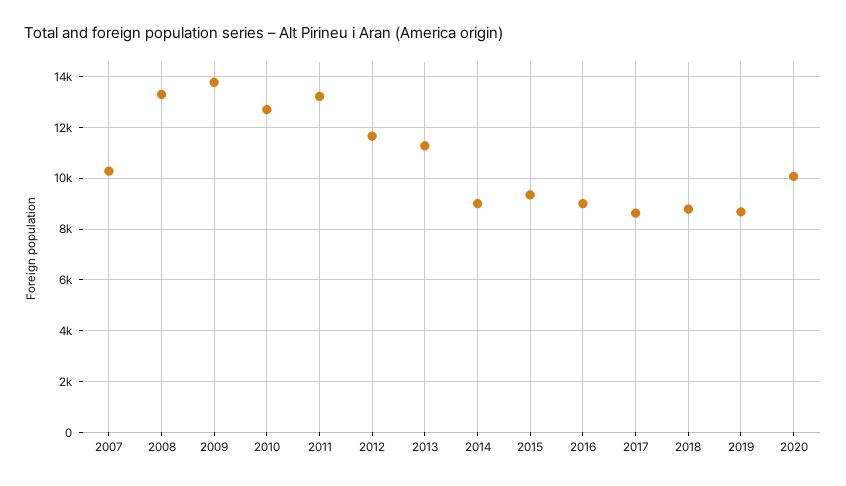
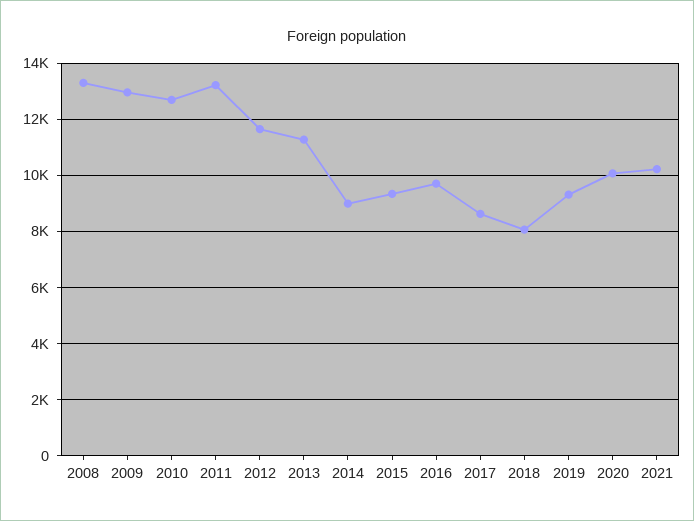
2007: 10250 -> none
2009: 13750 -> 13000
2016: 9000 -> 9750
2018: 8750 -> 8000
2019: 8750 -> 9250
2021: none -> 10250

